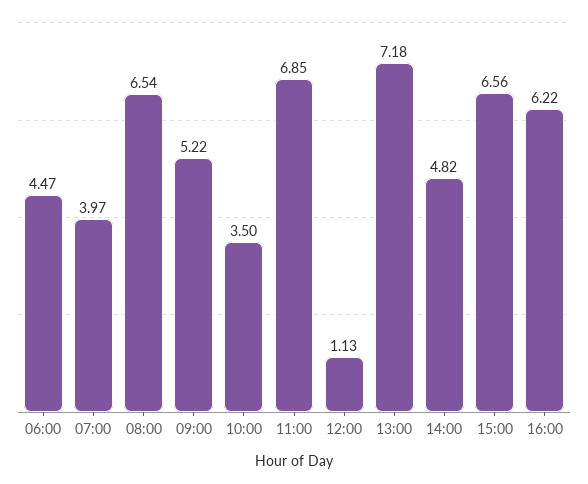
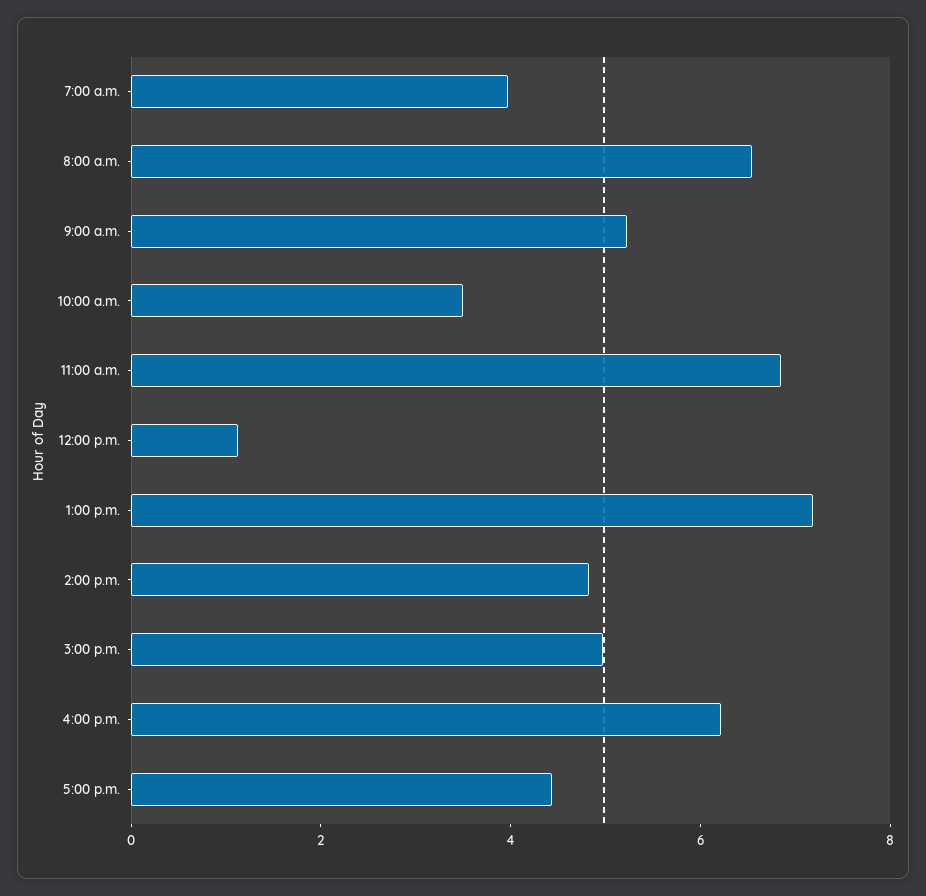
06:00: 4.47 -> none
15:00: 6.56 -> 5
5:00 p.m.: none -> 4.5

